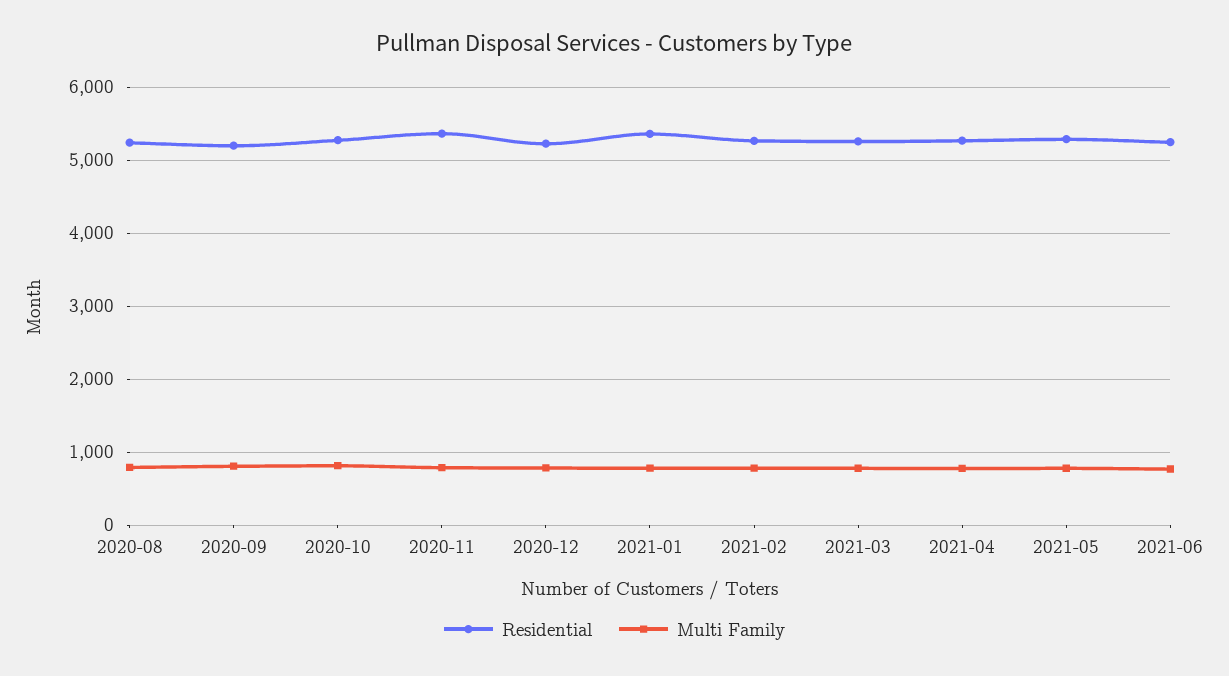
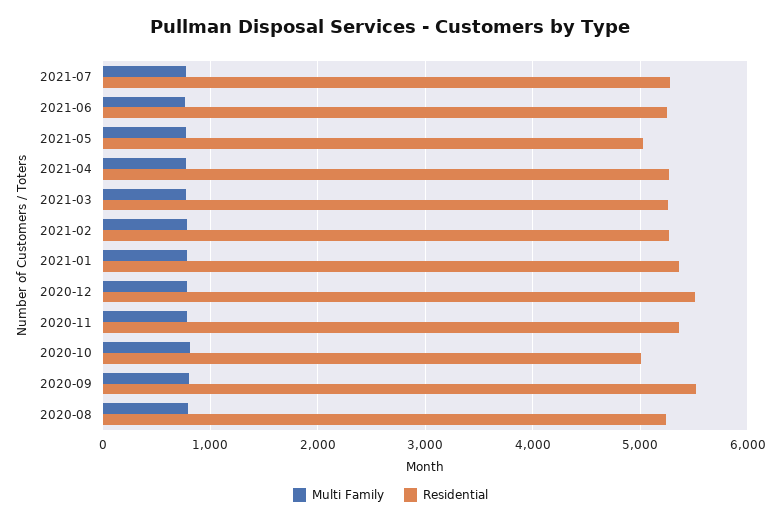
Residential, 2020-09: 5200 -> 5500
Residential, 2020-10: 5300 -> 5000
Residential, 2020-12: 5200 -> 5500
Residential, 2021-05: 5300 -> 5000
Multi Family, 2021-07: none -> 800
Residential, 2021-07: none -> 5300

